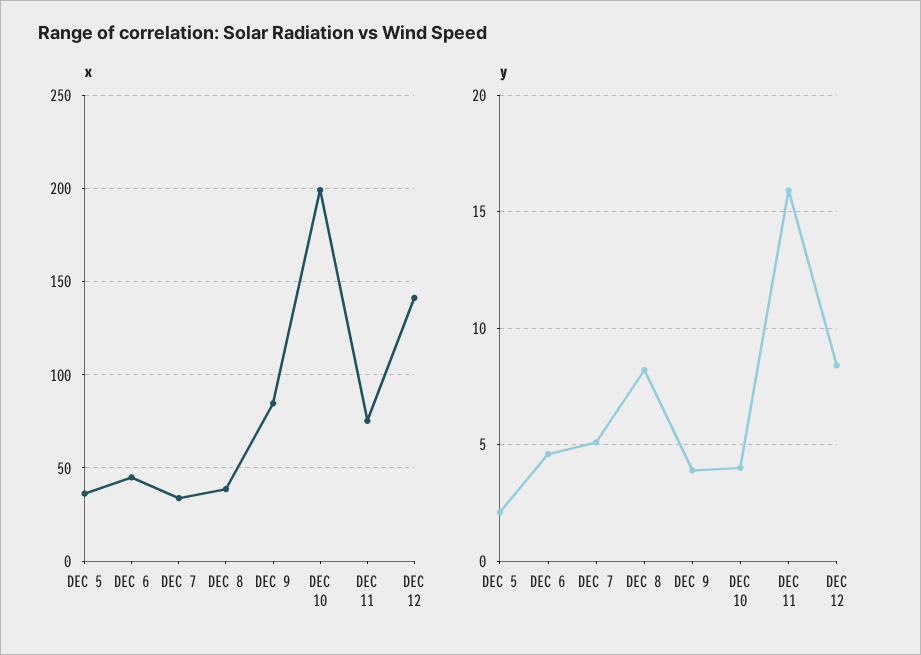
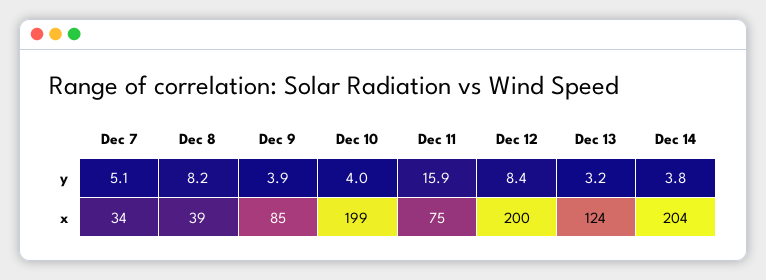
x, DEC 5: 35 -> none
x, DEC 6: 45 -> none
x, DEC 12: 140 -> 200
y, DEC 5: 2 -> none
y, DEC 6: 4.5 -> none
y, Dec 13: none -> 3.2
y, Dec 14: none -> 3.8
x, Dec 13: none -> 124
x, Dec 14: none -> 204

